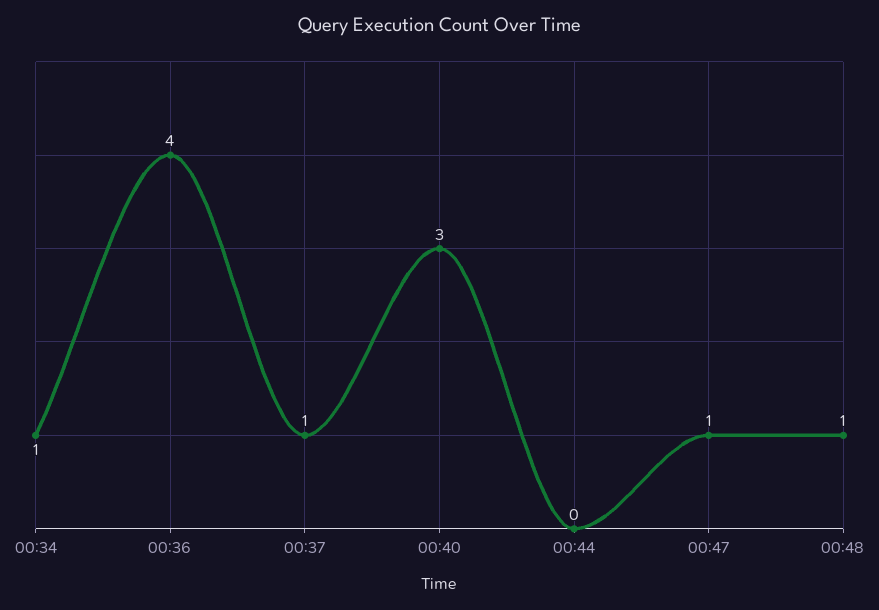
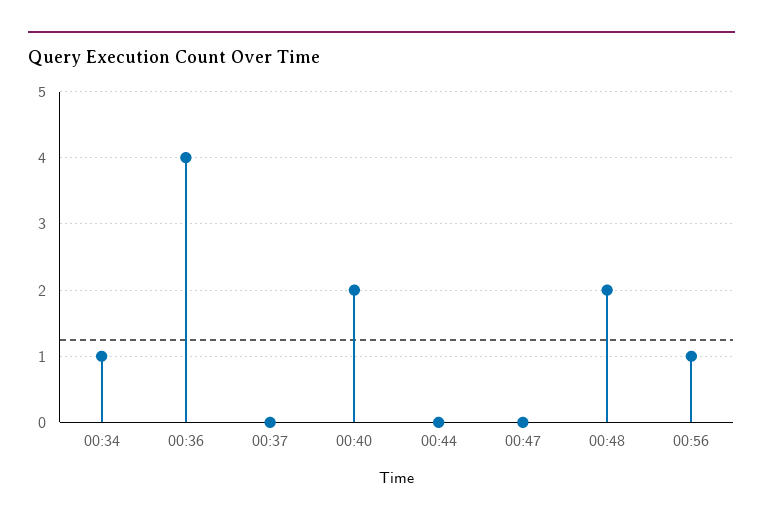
00:37: 1 -> 0
00:40: 3 -> 2
00:47: 1 -> 0
00:48: 1 -> 2
00:56: none -> 1

